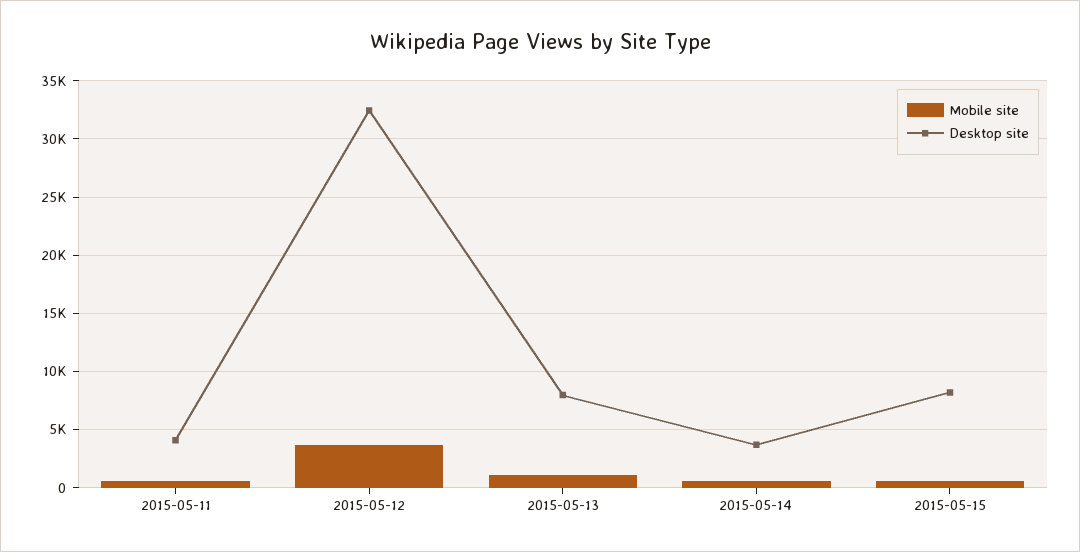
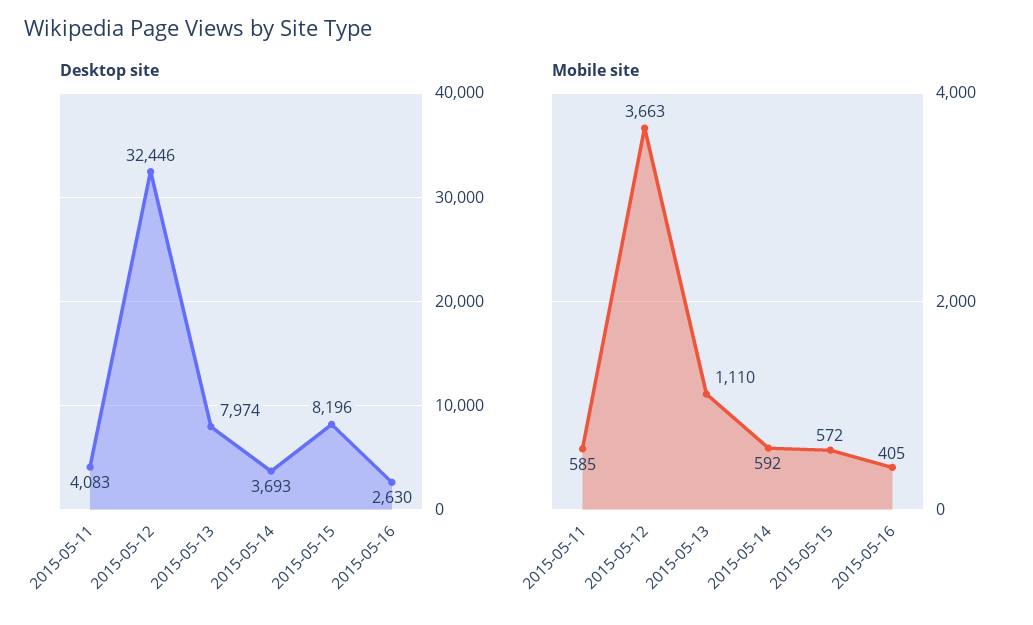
Desktop site, 2015-05-16: none -> 2630
Mobile site, 2015-05-16: none -> 405

